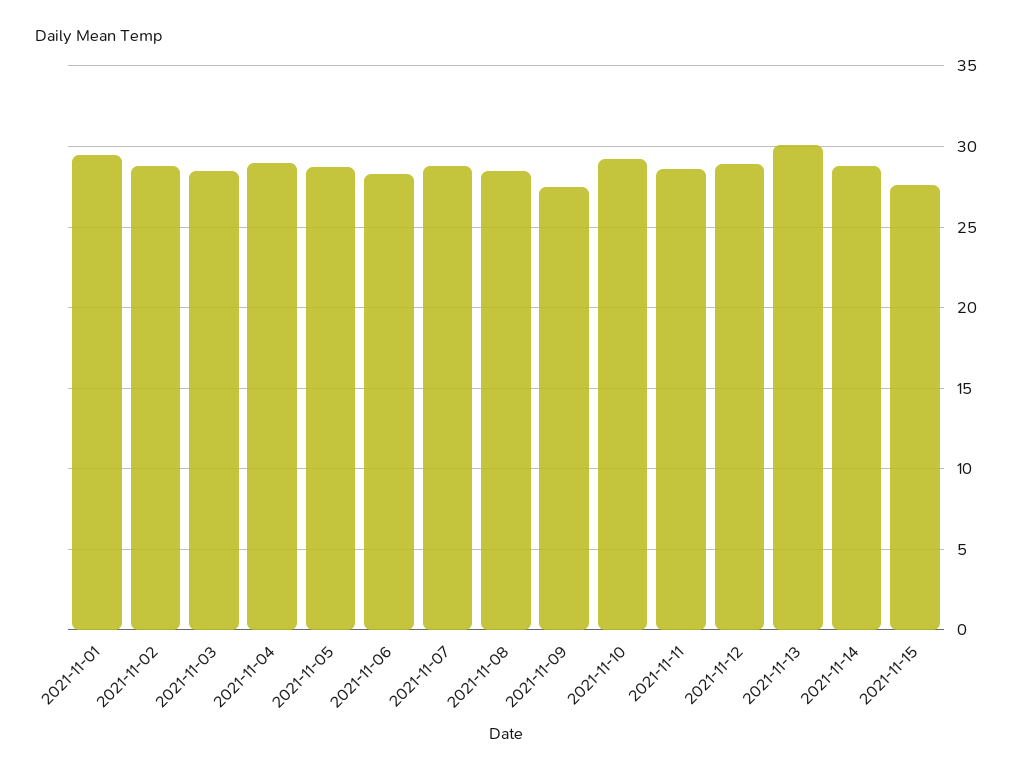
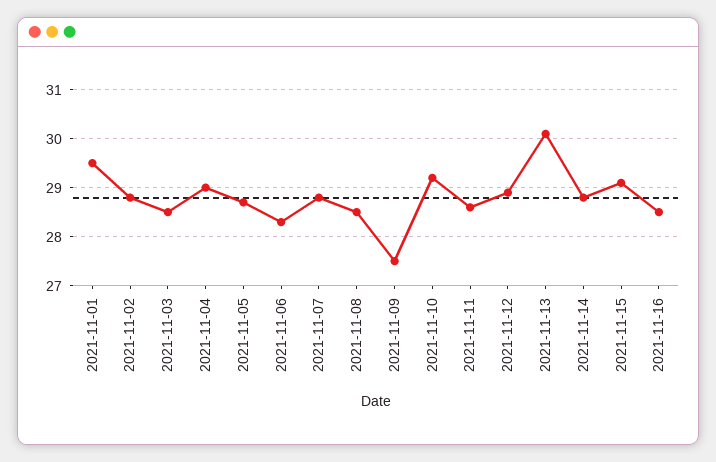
2021-11-15: 27.5 -> 29
2021-11-16: none -> 28.5

